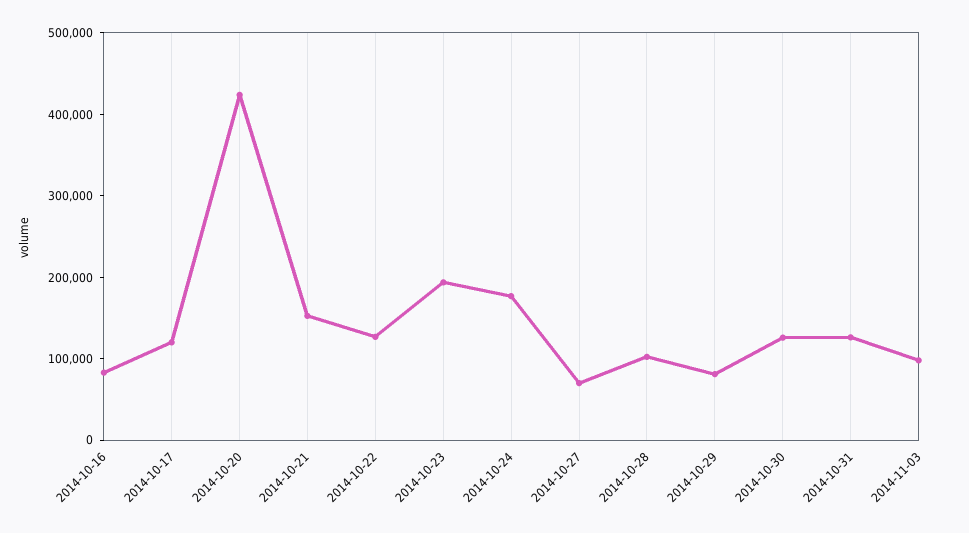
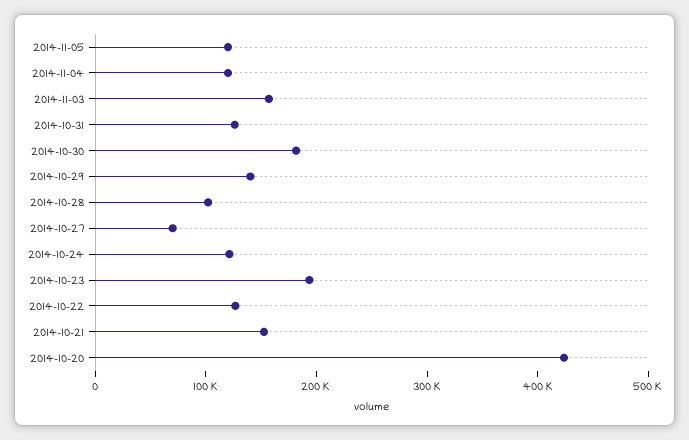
2014-10-16: 80000 -> none
2014-10-17: 120000 -> none
2014-10-24: 180000 -> 120000
2014-10-29: 80000 -> 140000
2014-10-30: 120000 -> 180000
2014-11-03: 100000 -> 160000
2014-11-05: none -> 120000
2014-11-04: none -> 120000

